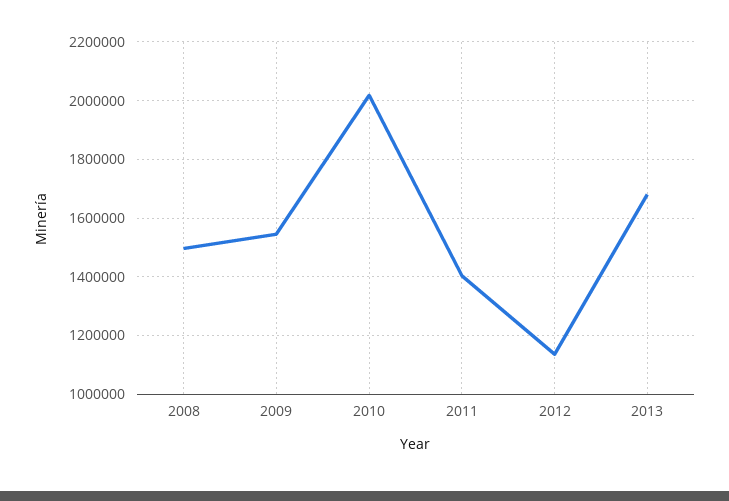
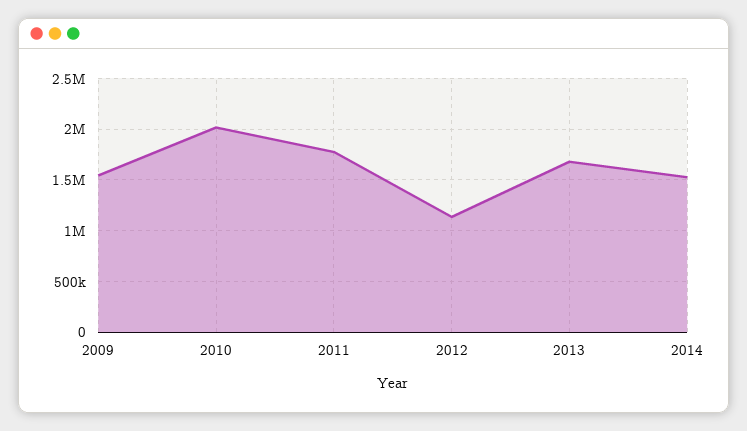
2008: 1500000 -> none
2011: 1400000 -> 1800000
2014: none -> 1500000

